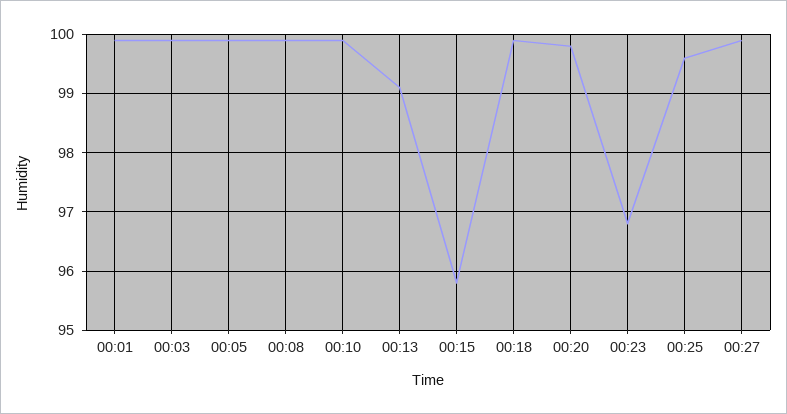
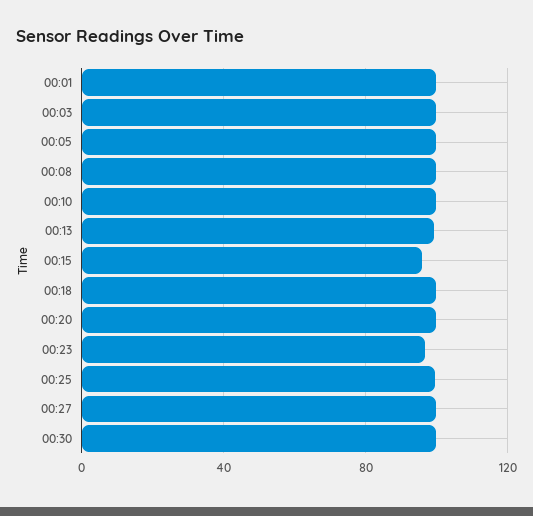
00:30: none -> 100

